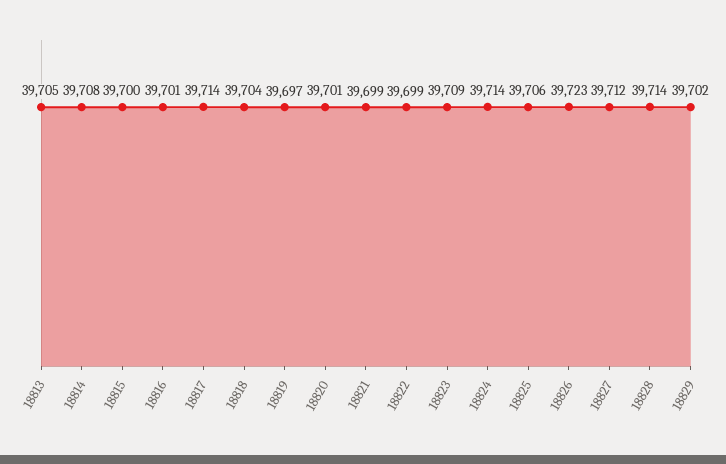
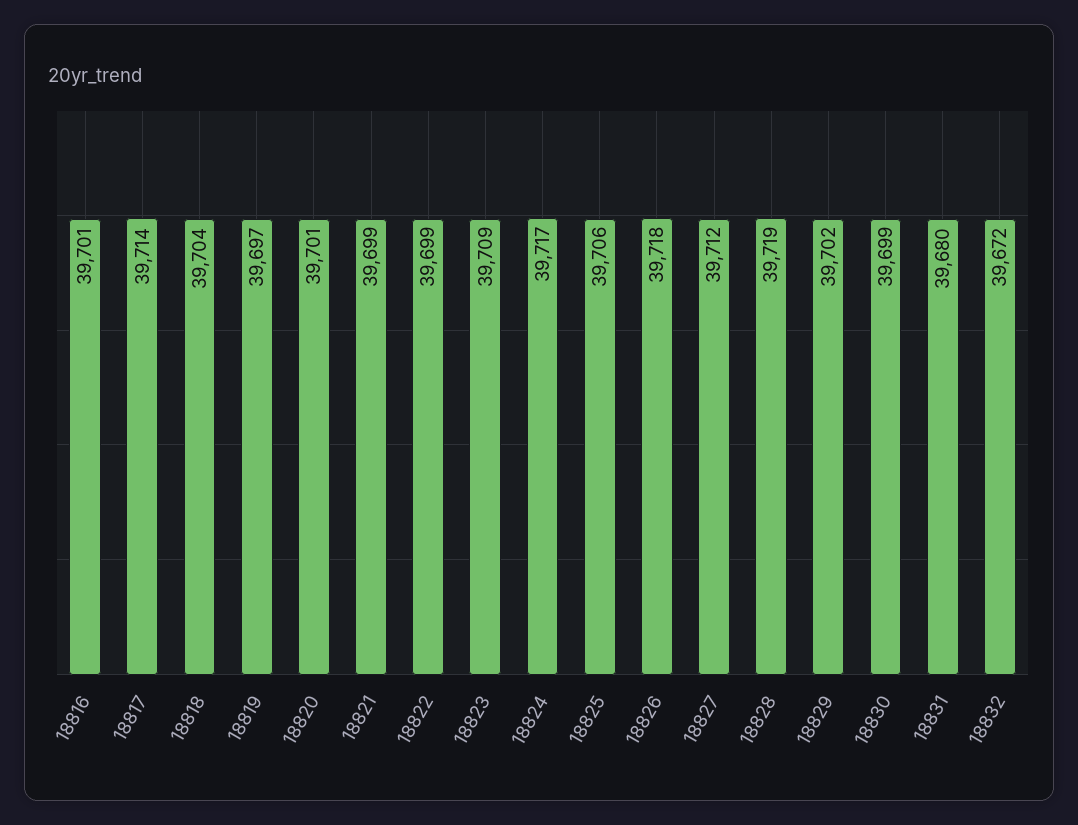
18813: 39705 -> none
18814: 39708 -> none
18815: 39700 -> none
18824: 39714 -> 39717
18826: 39723 -> 39718
18828: 39714 -> 39719
18830: none -> 39699
18831: none -> 39680
18832: none -> 39672

